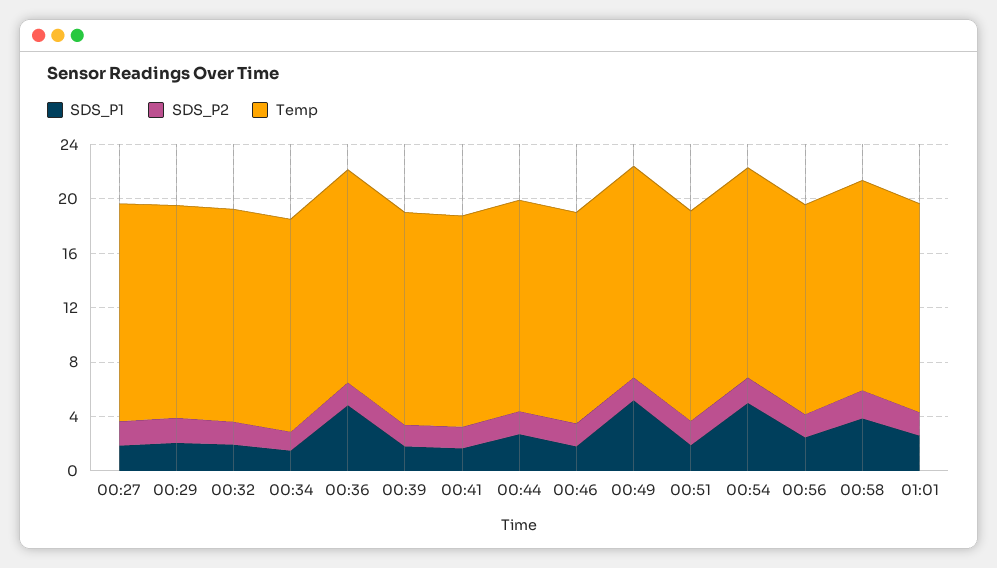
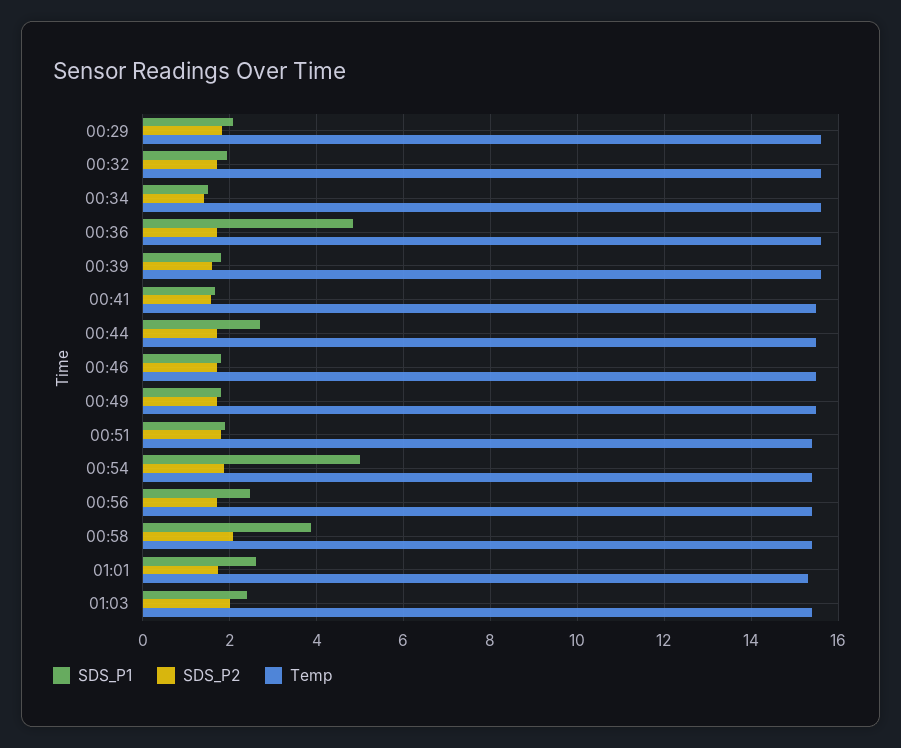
SDS_P1, 00:27: 2 -> none
SDS_P2, 00:27: 2 -> none
Temp, 00:27: 16 -> none
SDS_P1, 00:49: 5 -> 1.8
SDS_P1, 01:03: none -> 2.4
SDS_P2, 01:03: none -> 2
Temp, 01:03: none -> 15.4

